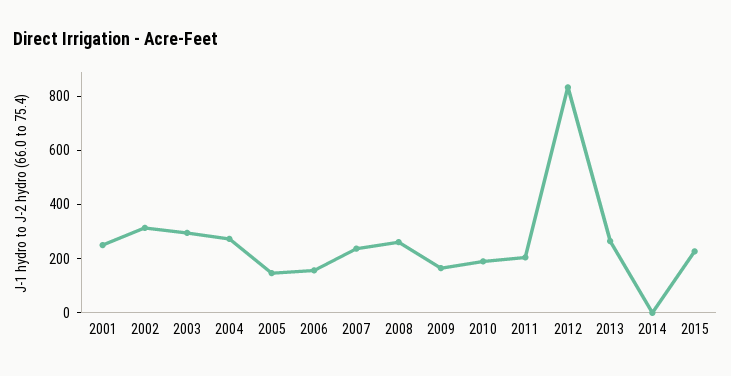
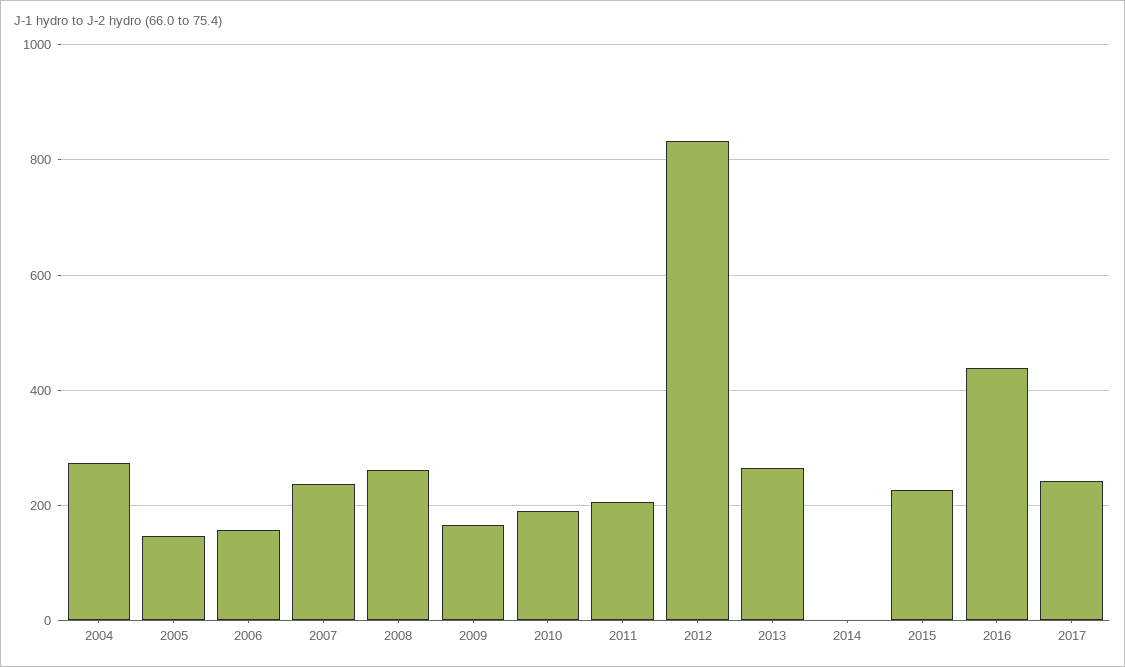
2001: 250 -> none
2002: 300 -> none
2003: 300 -> none
2016: none -> 440
2017: none -> 240

